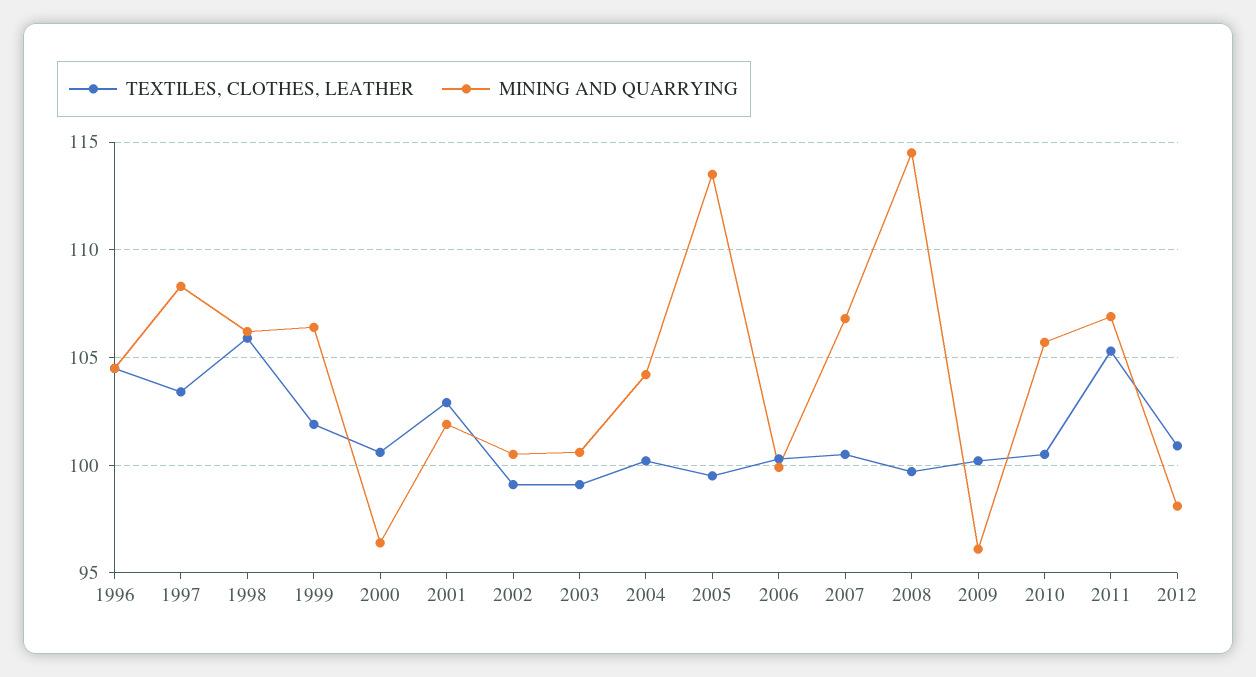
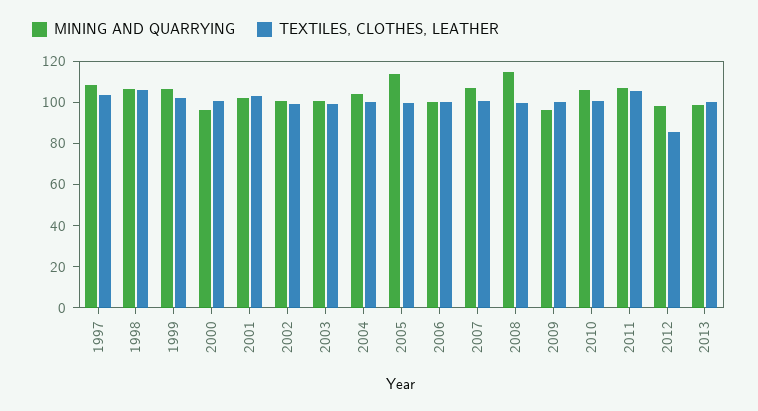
TEXTILES, CLOTHES, LEATHER, 1996: 104.5 -> none
MINING AND QUARRYING, 1996: 104.5 -> none
TEXTILES, CLOTHES, LEATHER, 2012: 101 -> 85
MINING AND QUARRYING, 2013: none -> 100
TEXTILES, CLOTHES, LEATHER, 2013: none -> 100

